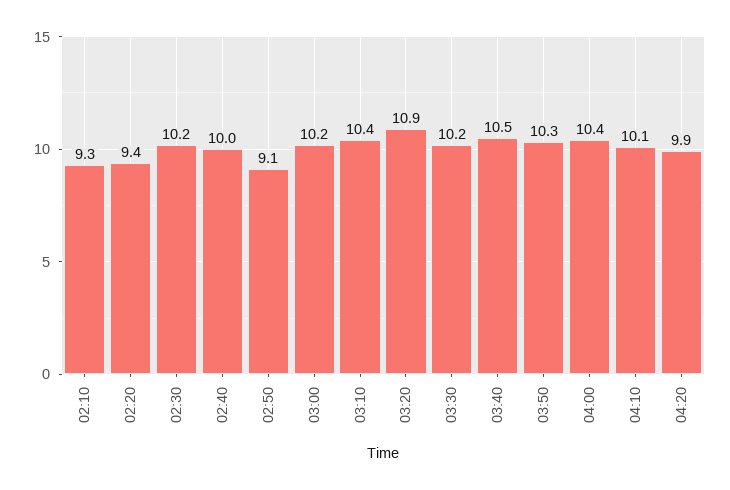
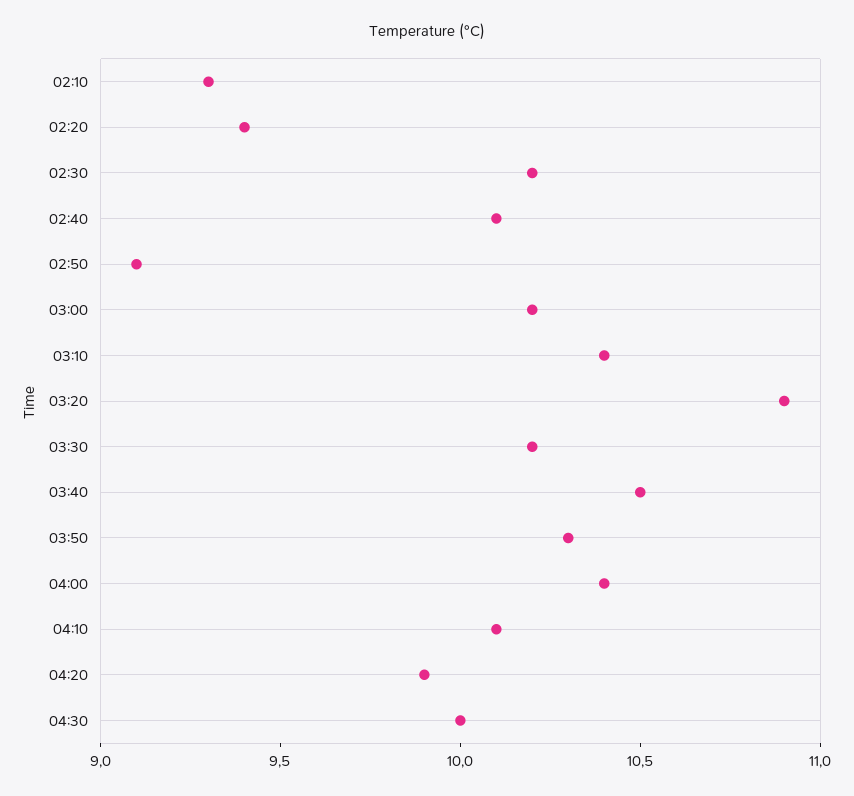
02:40: 10 -> 10.1
04:30: none -> 10

